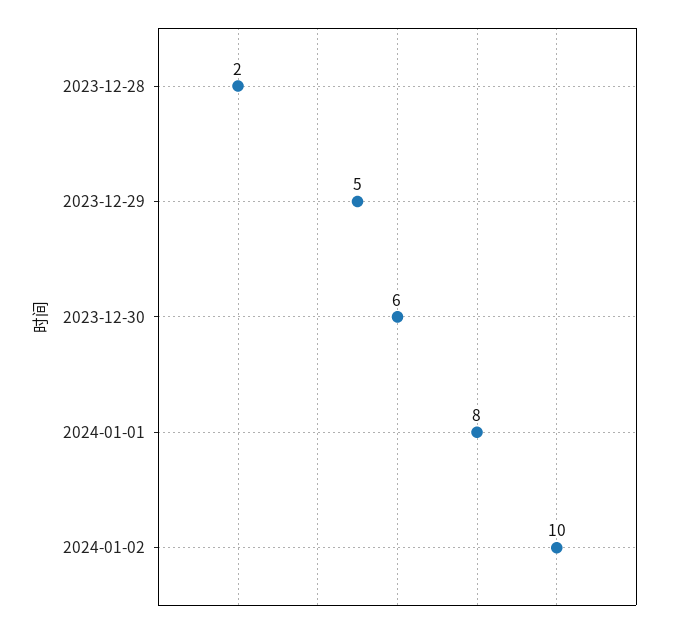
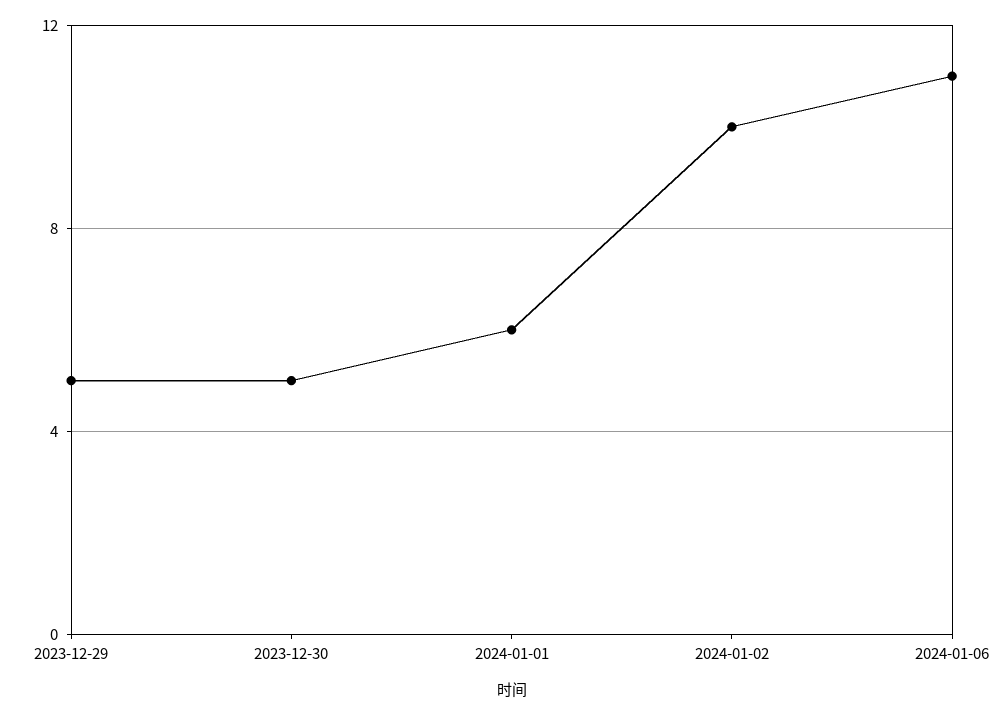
2023-12-28: 2 -> none
2023-12-30: 6 -> 5
2024-01-01: 8 -> 6
2024-01-06: none -> 11

